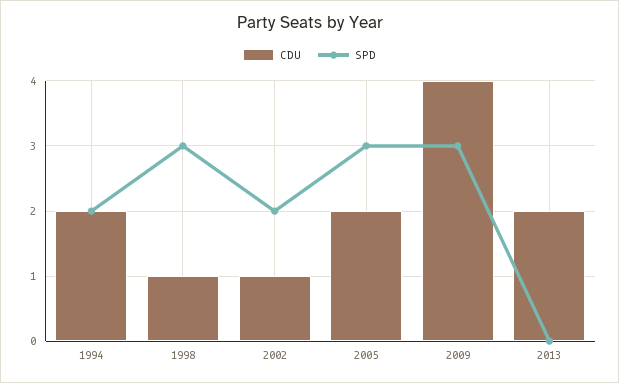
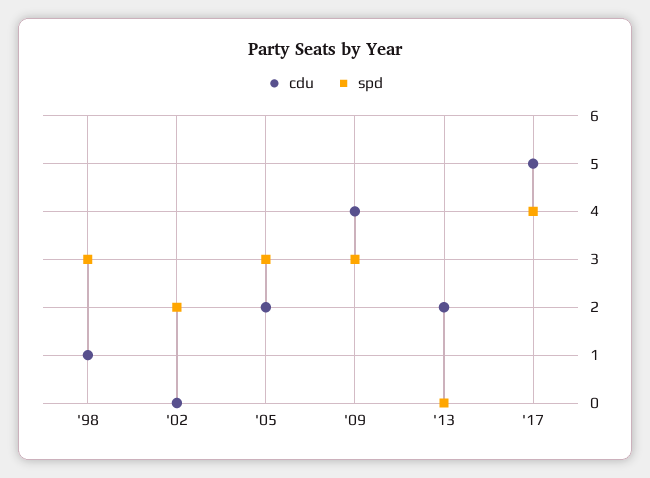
CDU, 1994: 2 -> none
SPD, 1994: 2 -> none
CDU, 2002: 1 -> 0
CDU, '17: none -> 5
SPD, '17: none -> 4

